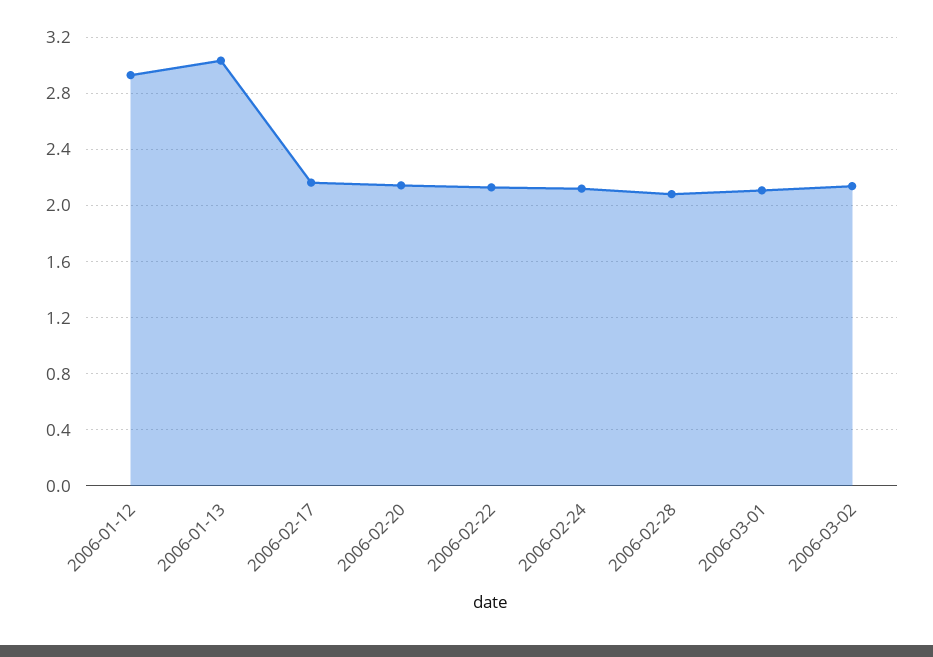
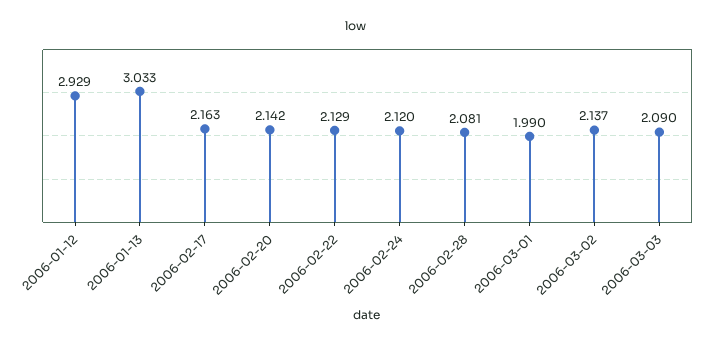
2006-03-01: 2.1 -> 1.99
2006-03-03: none -> 2.09

